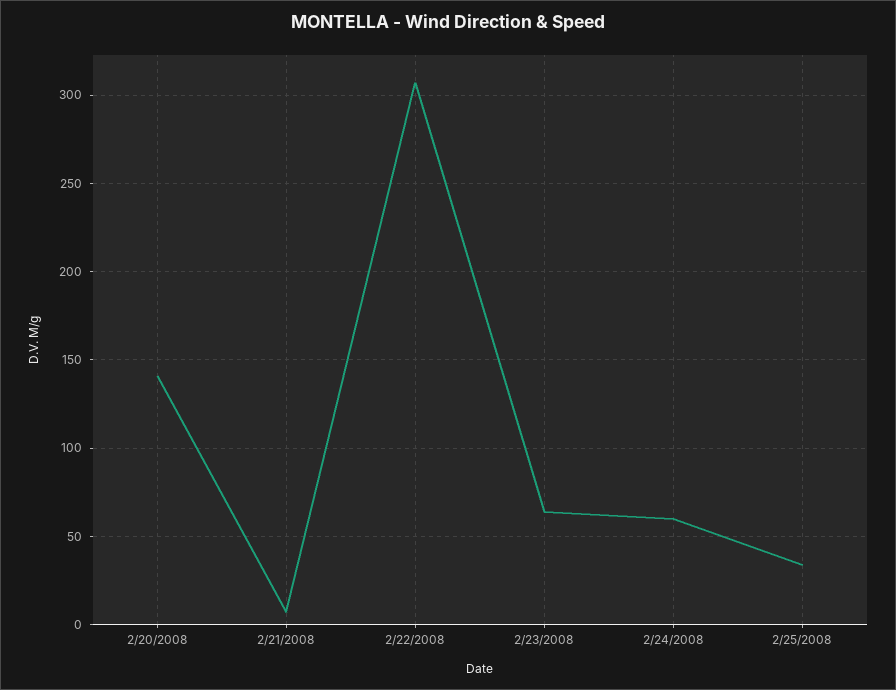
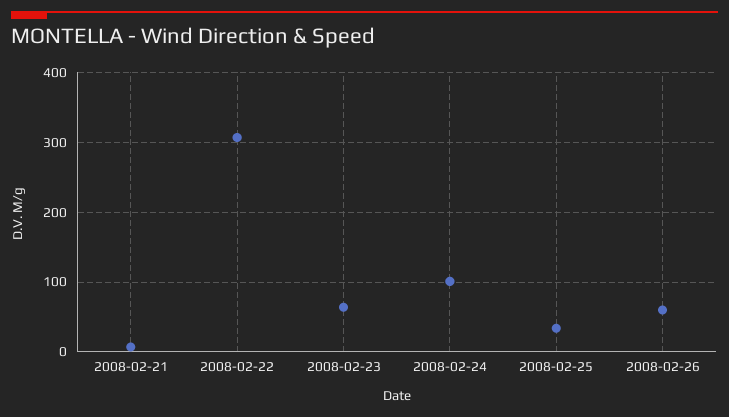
2/20/2008: 140 -> none
2/24/2008: 60 -> 100
2008-02-26: none -> 60

